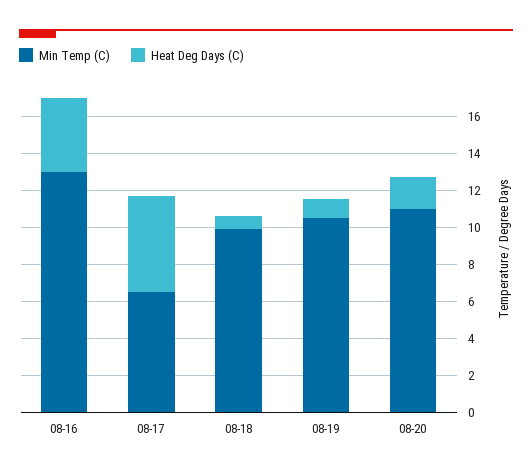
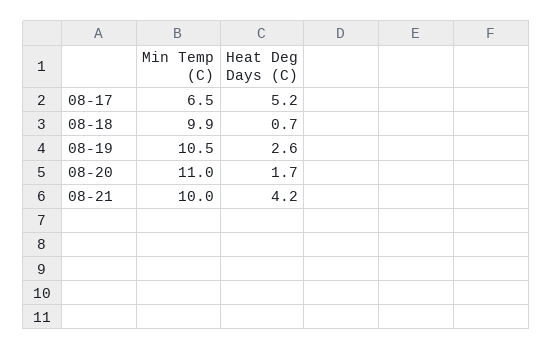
Min Temp (C), 08-16: 13 -> none
Heat Deg Days (C), 08-16: 4 -> none
Heat Deg Days (C), 08-19: 1 -> 2.6
Min Temp (C), 08-21: none -> 10
Heat Deg Days (C), 08-21: none -> 4.2

